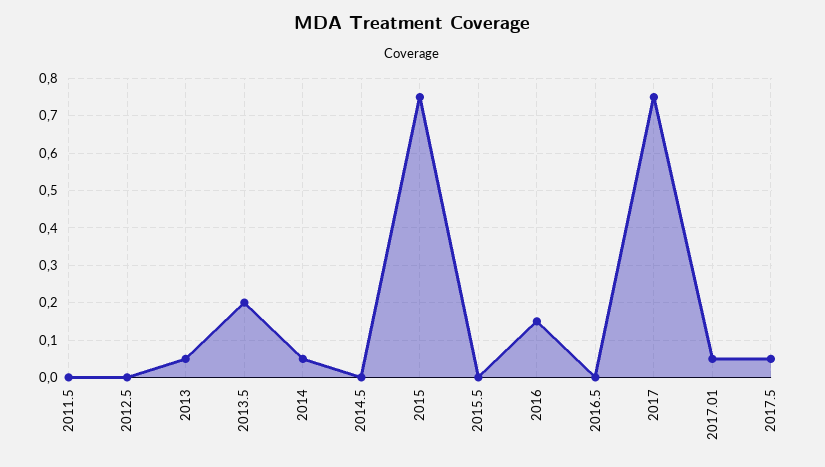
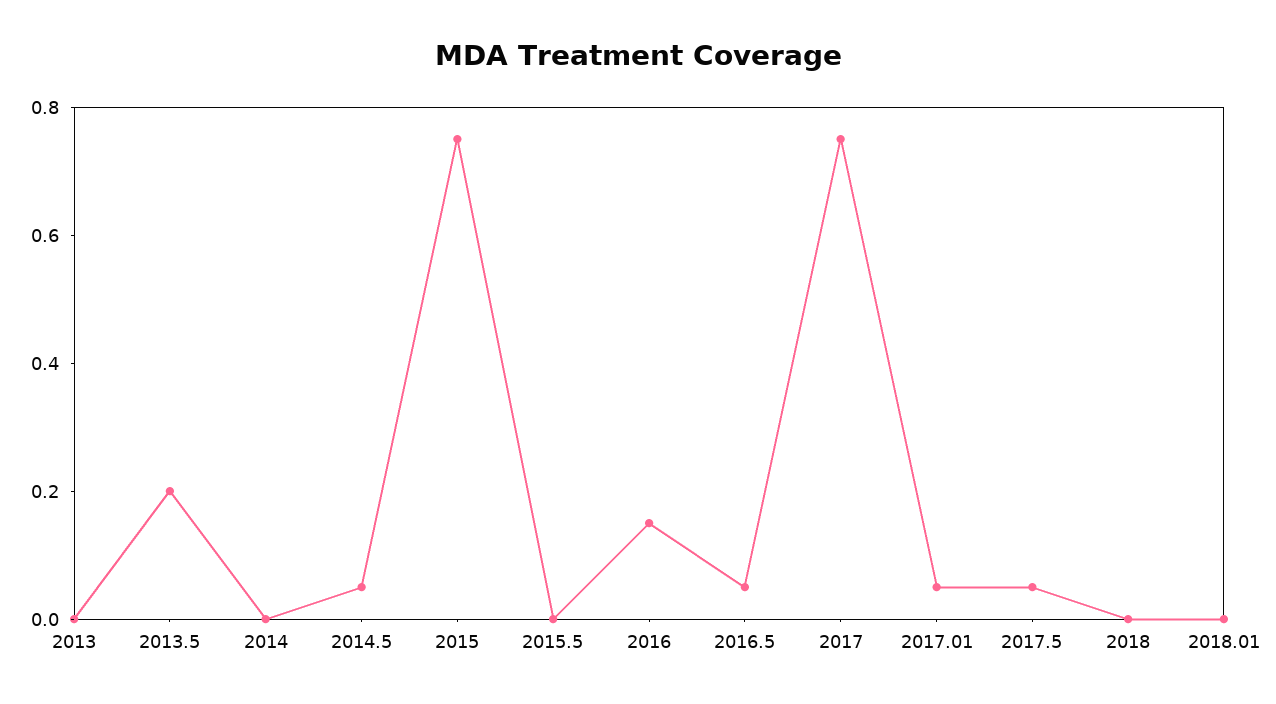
2011.5: 0 -> none
2012.5: 0 -> none
2013: 0.05 -> 0
2014: 0.05 -> 0
2014.5: 0 -> 0.05
2016.5: 0 -> 0.05
2018: none -> 0
2018.01: none -> 0

